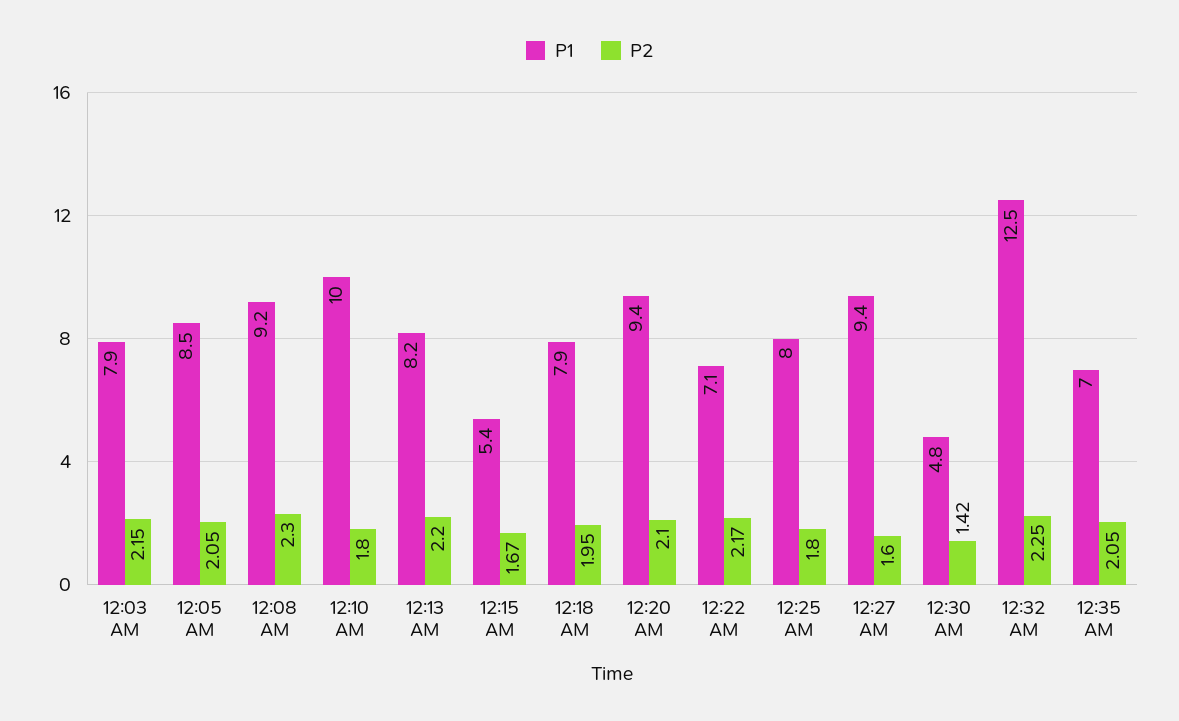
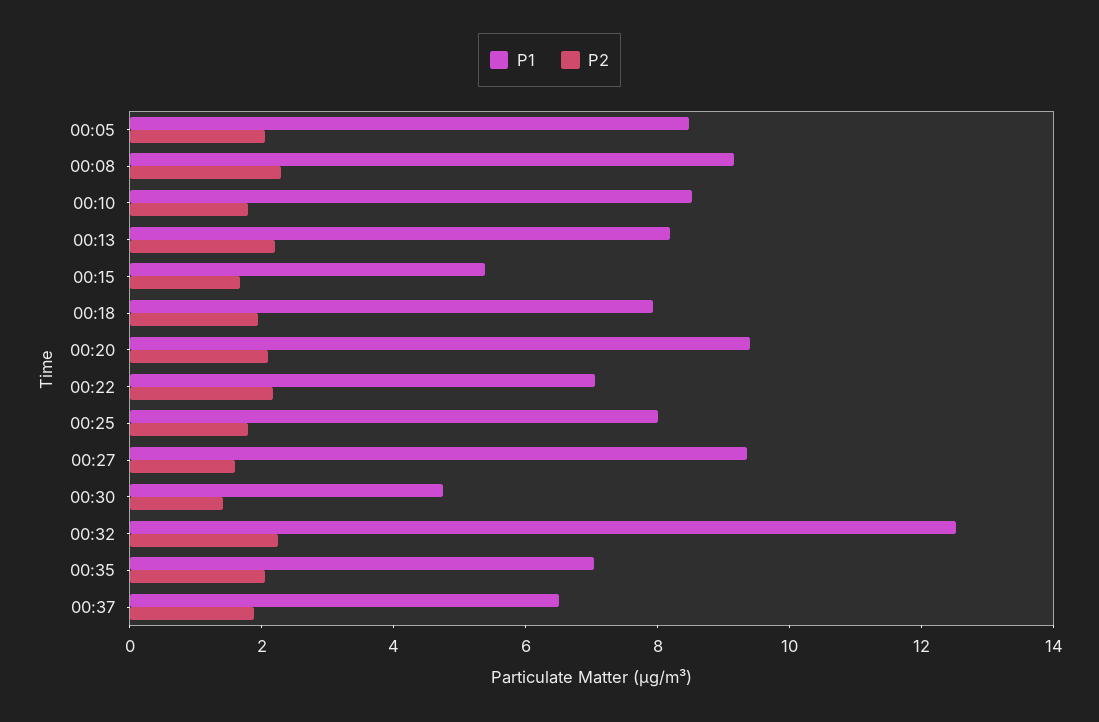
P1, 12:03 AM: 7.9 -> none
P2, 12:03 AM: 2.15 -> none
P1, 12:10 AM: 10 -> 8.5
P1, 00:37: none -> 6.5
P2, 00:37: none -> 2

